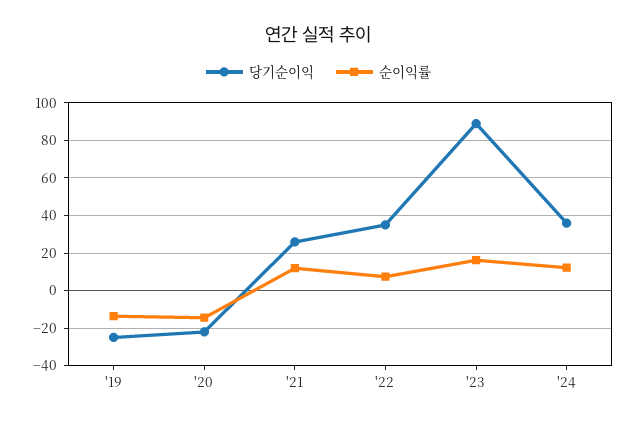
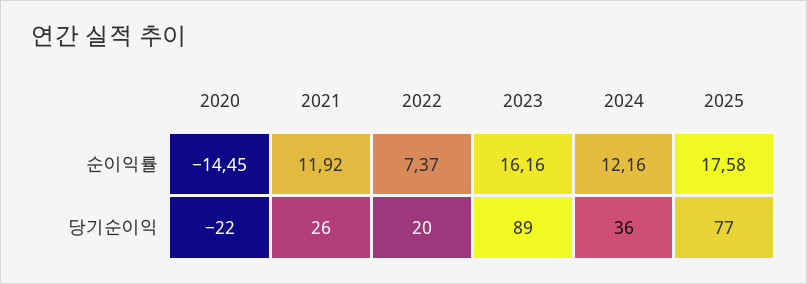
당기순이익, '19: -25 -> none
순이익률, '19: -15 -> none
당기순이익, '22: 35 -> 20
순이익률, 2025: none -> 17.58
당기순이익, 2025: none -> 77

